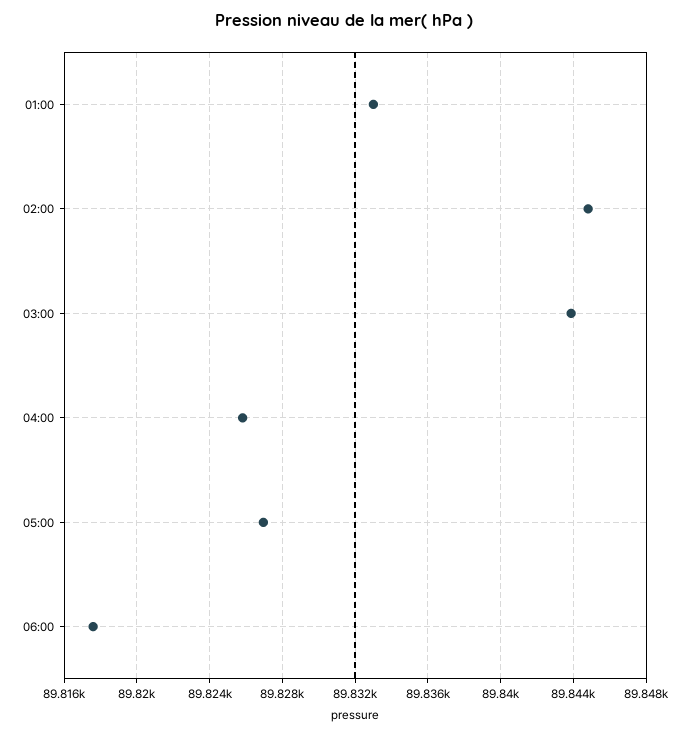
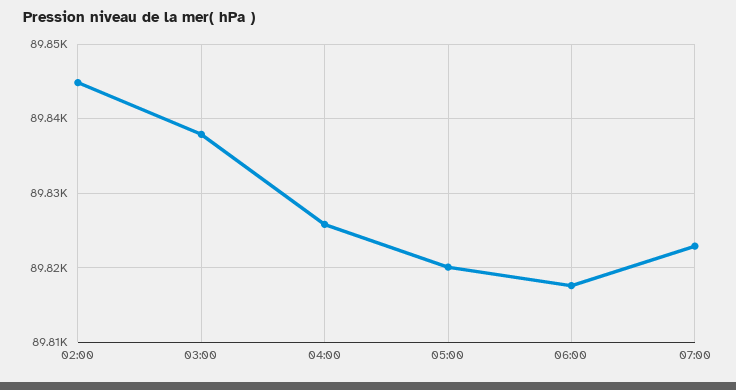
01:00: 89833 -> none
03:00: 89844 -> 89838
05:00: 89827 -> 89820
07:00: none -> 89823

